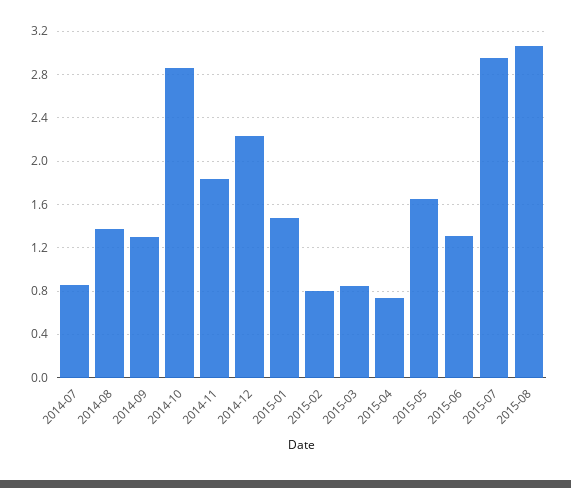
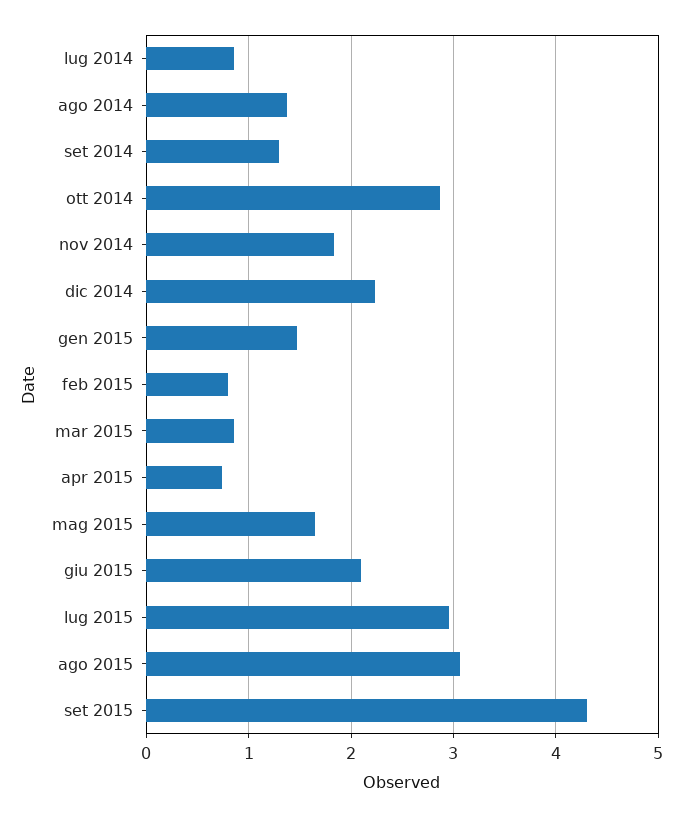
2015-06: 1.3 -> 2.1
set 2015: none -> 4.3

